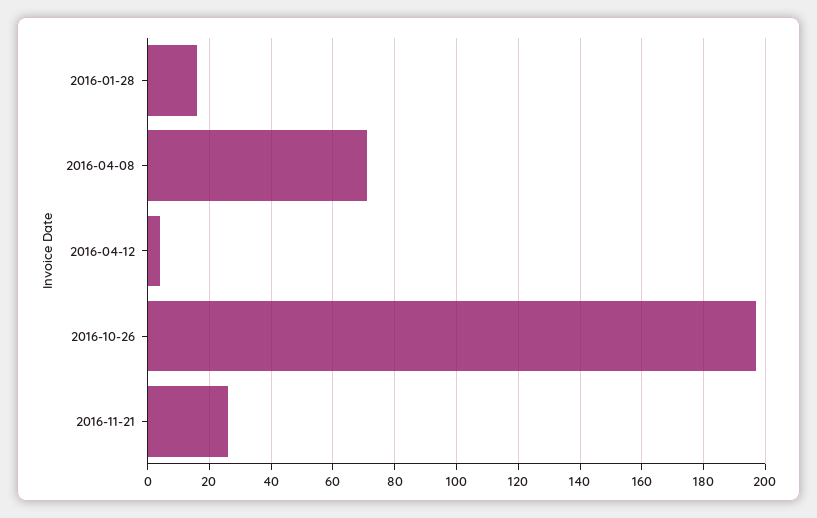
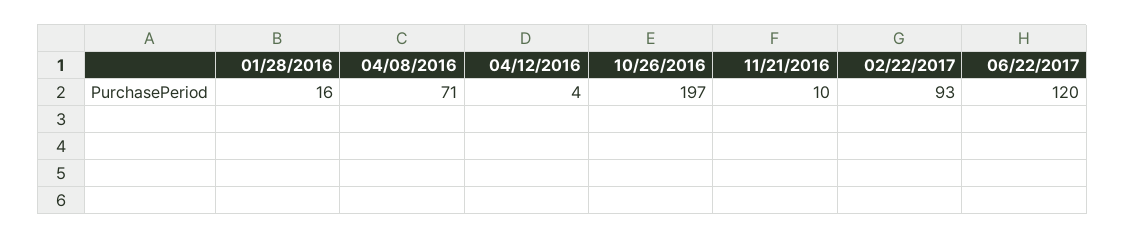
2016-11-21: 25 -> 10
02/22/2017: none -> 93
06/22/2017: none -> 120

